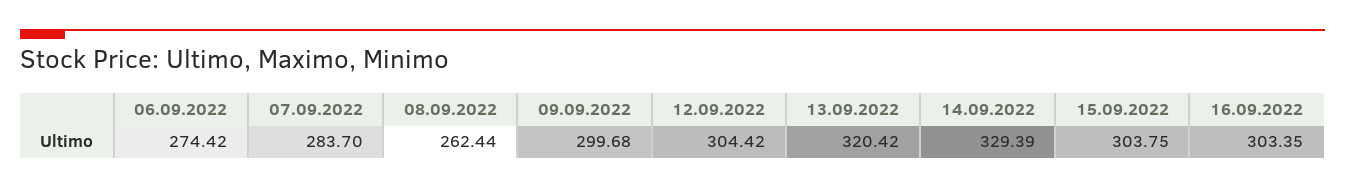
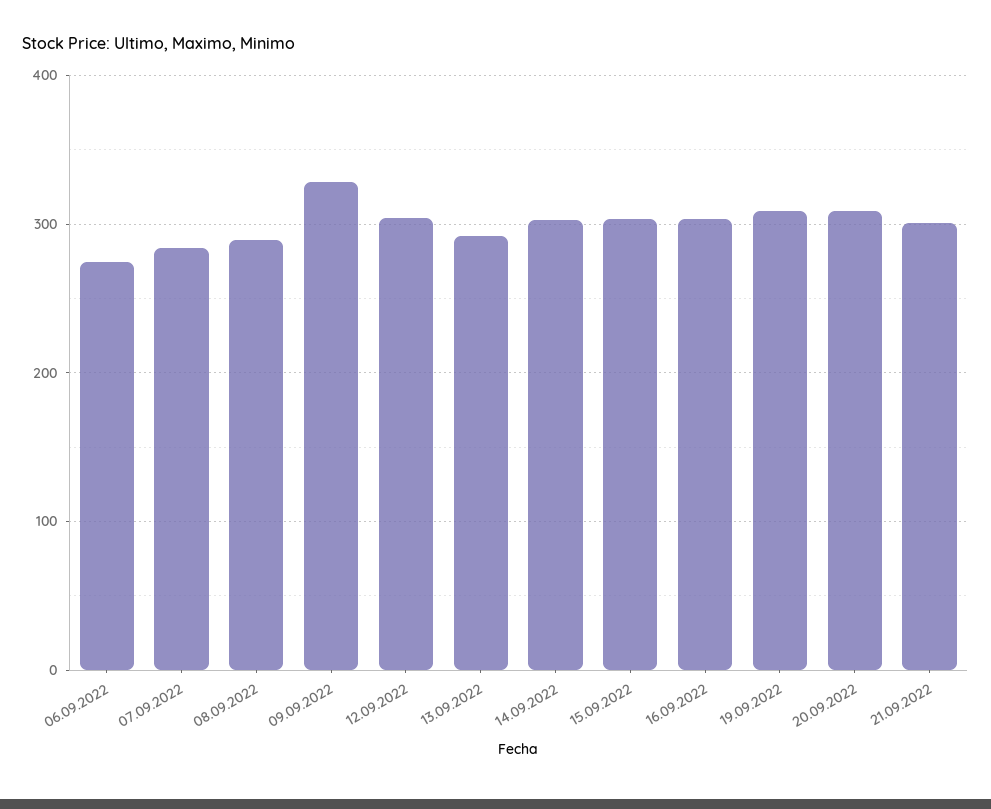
08.09.2022: 262.44 -> 290
09.09.2022: 299.68 -> 330
13.09.2022: 320.42 -> 290
14.09.2022: 329.39 -> 300
19.09.2022: none -> 310
20.09.2022: none -> 310
21.09.2022: none -> 300

